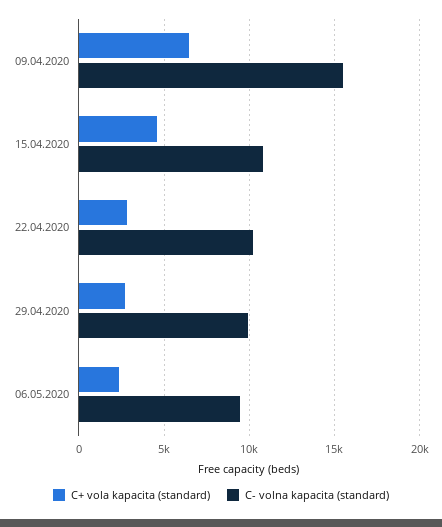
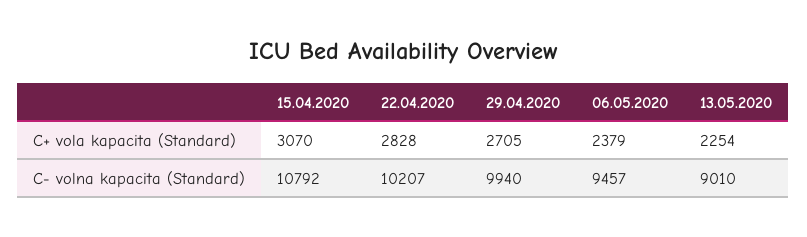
C+ vola kapacita (standard), 09.04.2020: 6500 -> none
C- volna kapacita (standard), 09.04.2020: 15500 -> none
C+ vola kapacita (standard), 15.04.2020: 4500 -> 3070
C+ vola kapacita (standard), 13.05.2020: none -> 2254
C- volna kapacita (standard), 13.05.2020: none -> 9010

